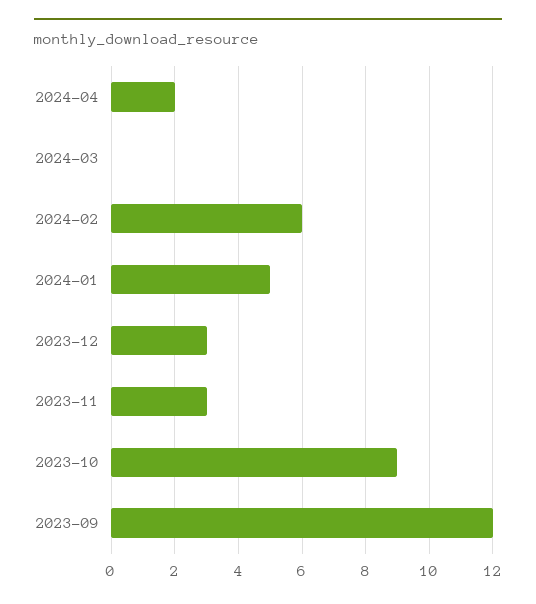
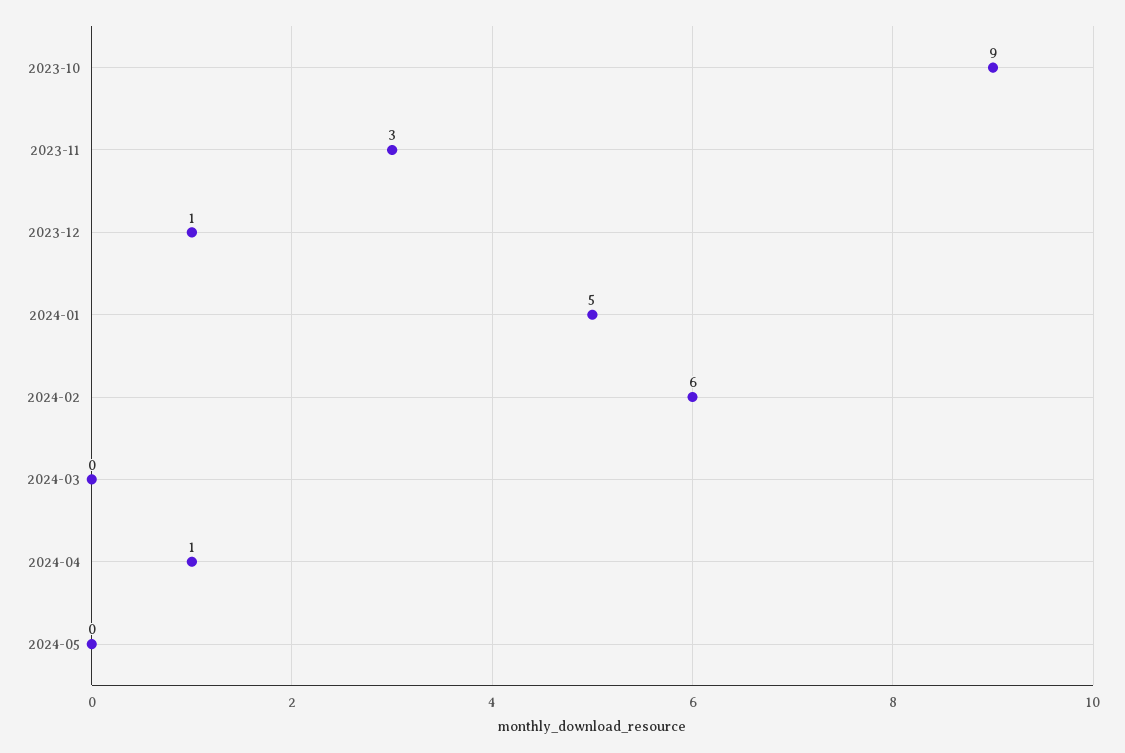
2024-04: 2 -> 1
2023-12: 3 -> 1
2023-09: 12 -> none
2024-05: none -> 0

